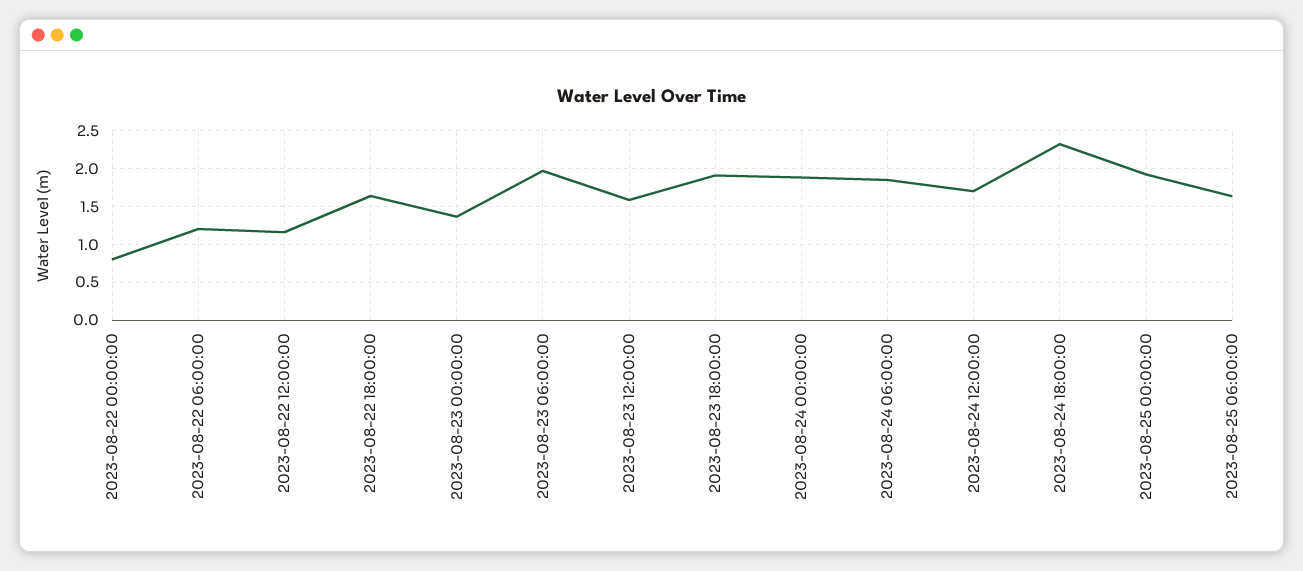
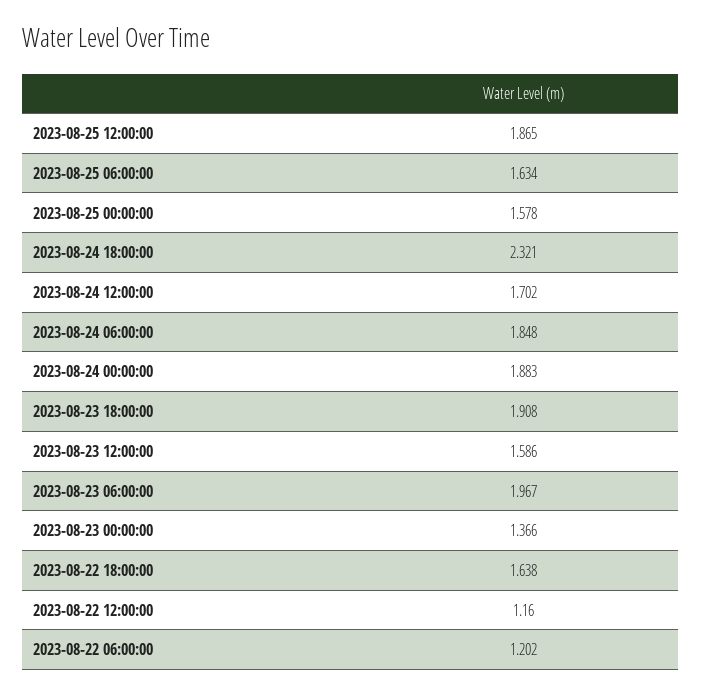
2023-08-22 00:00:00: 0.8 -> none
2023-08-25 00:00:00: 1.9 -> 1.578
2023-08-25 12:00:00: none -> 1.865

